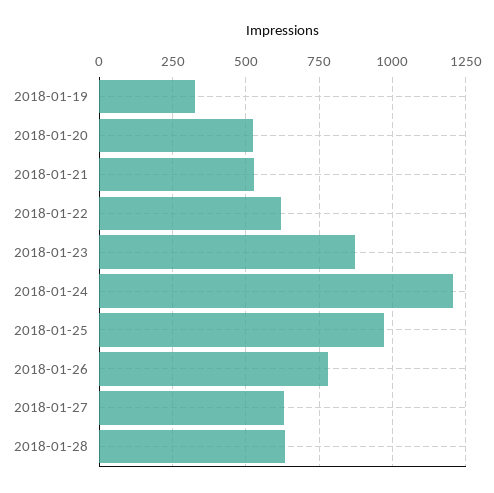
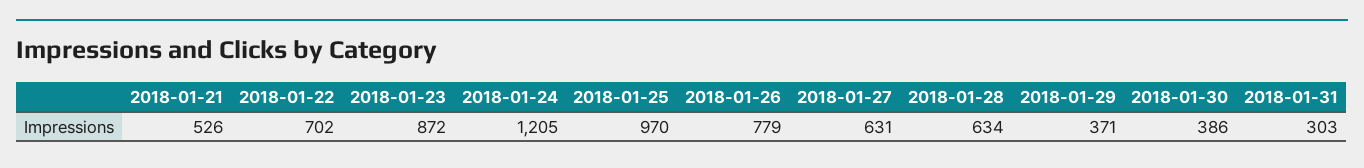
2018-01-19: 325 -> none
2018-01-20: 525 -> none
2018-01-22: 625 -> 702
2018-01-29: none -> 371
2018-01-30: none -> 386
2018-01-31: none -> 303

